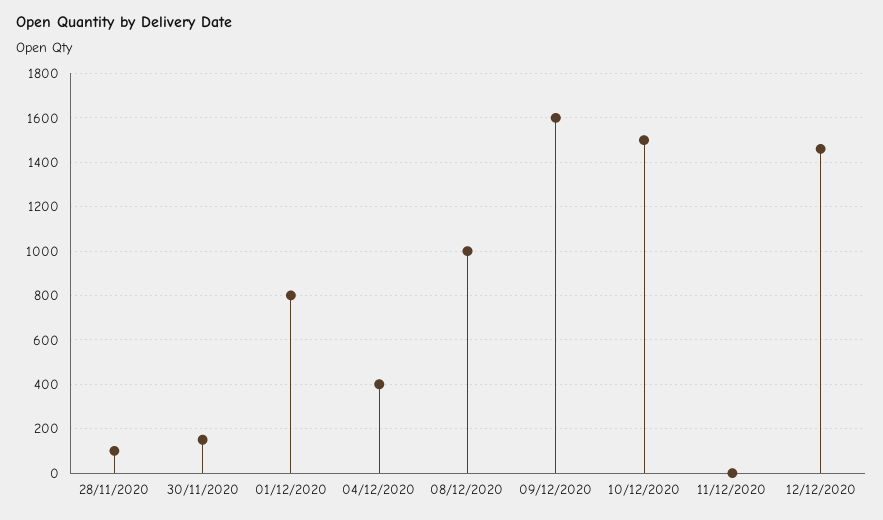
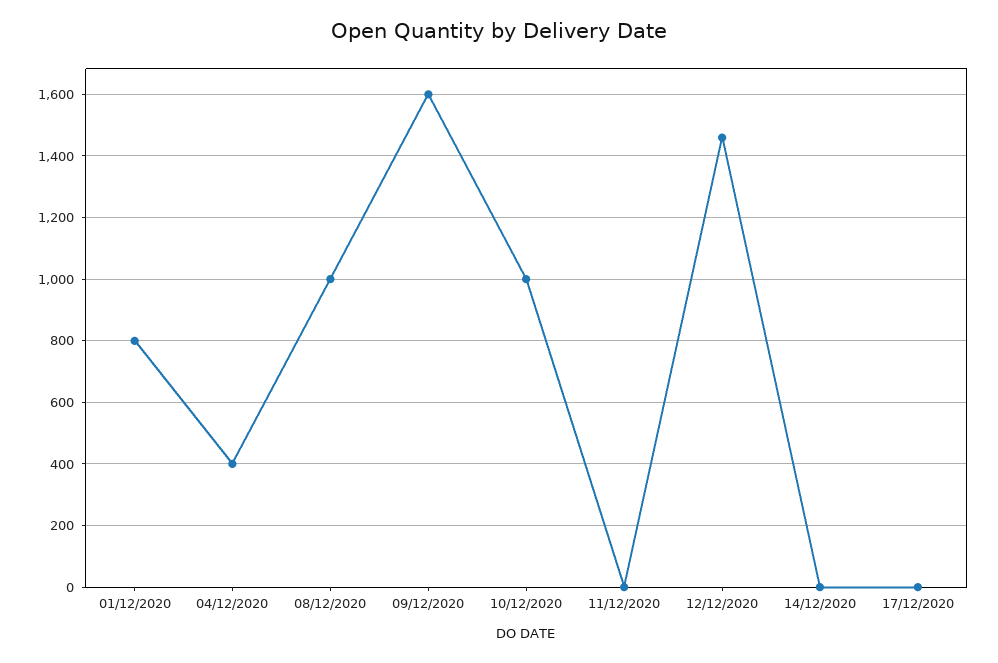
28/11/2020: 100 -> none
30/11/2020: 150 -> none
10/12/2020: 1500 -> 1000
14/12/2020: none -> 0
17/12/2020: none -> 0

